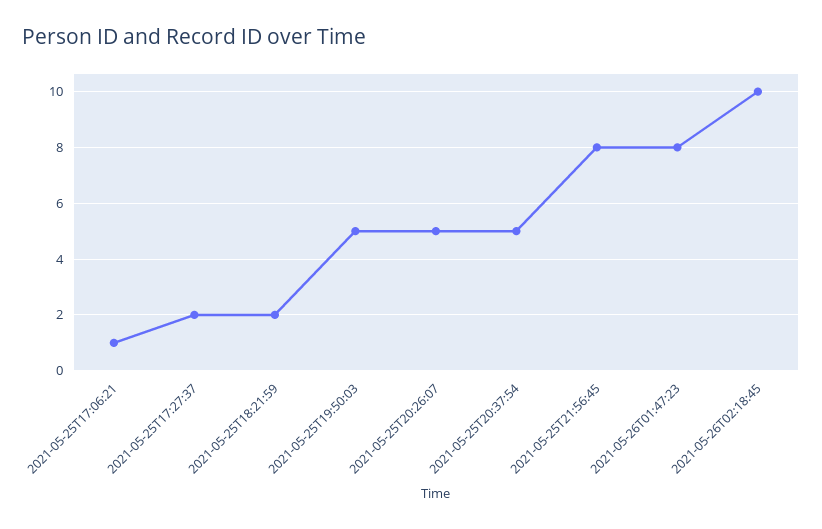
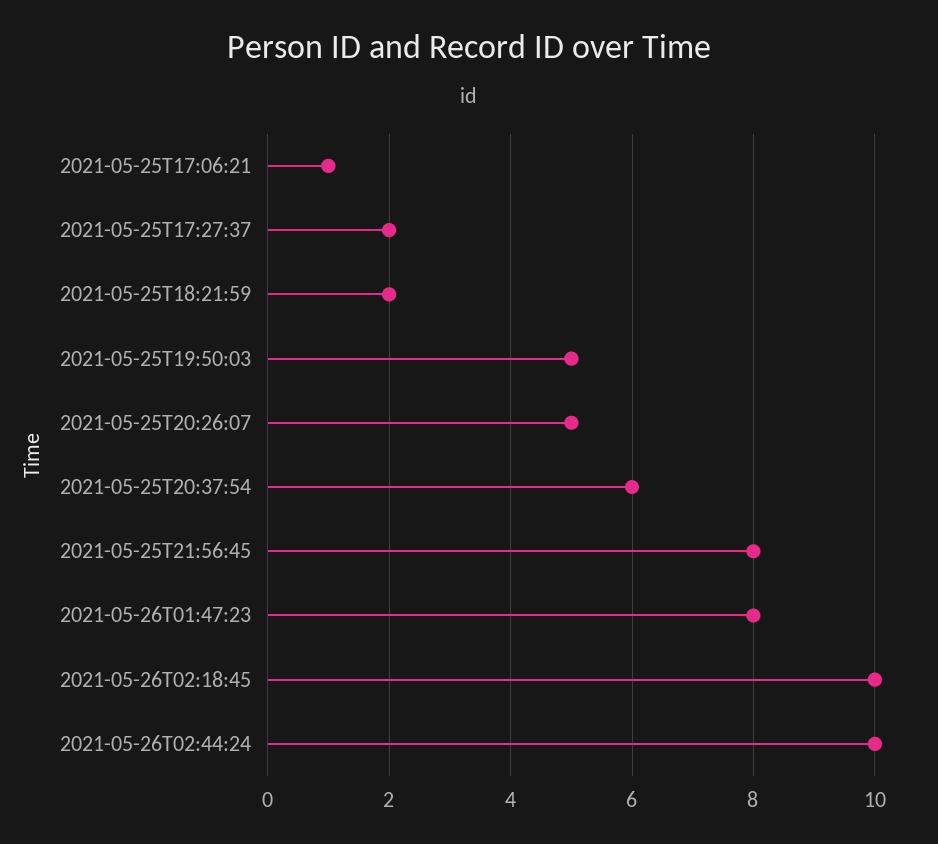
2021-05-25T20:37:54: 5 -> 6
2021-05-26T02:44:24: none -> 10

